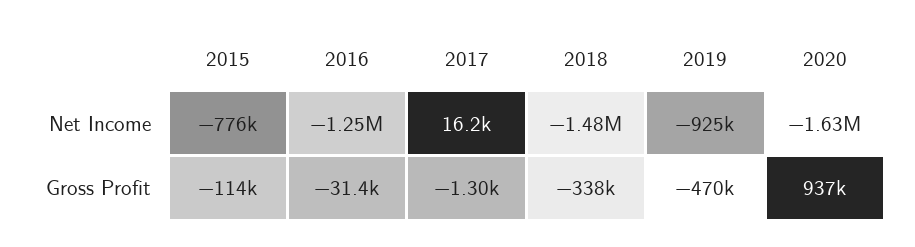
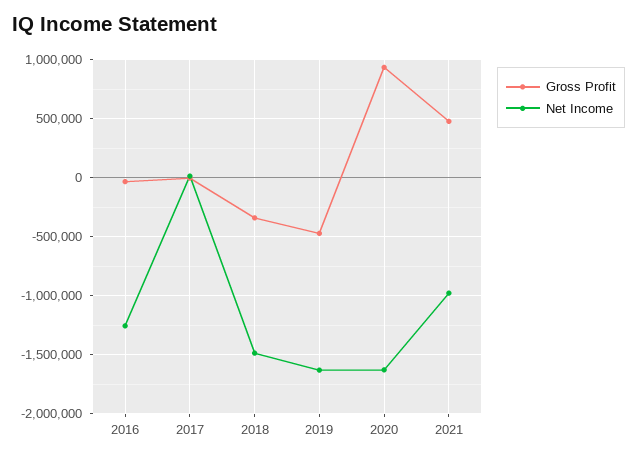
Net Income, 2015: -776000 -> none
Net Income, 2019: -925000 -> -1600000
Gross Profit, 2015: -114000 -> none
Gross Profit, 2021: none -> 500000
Net Income, 2021: none -> -1000000

